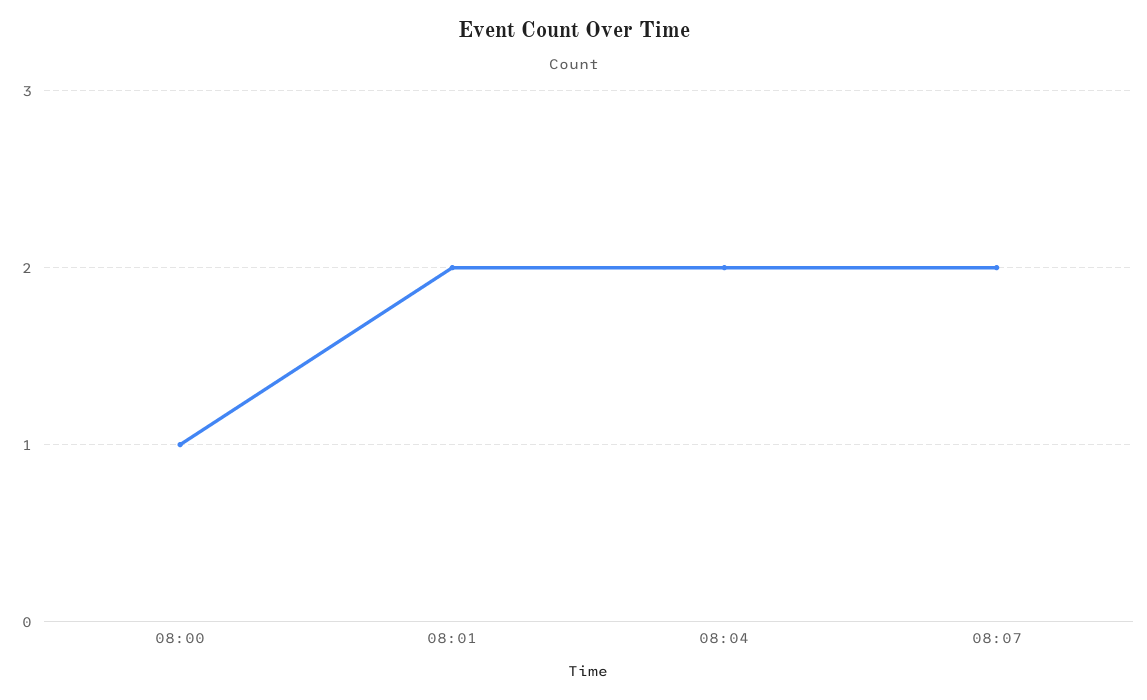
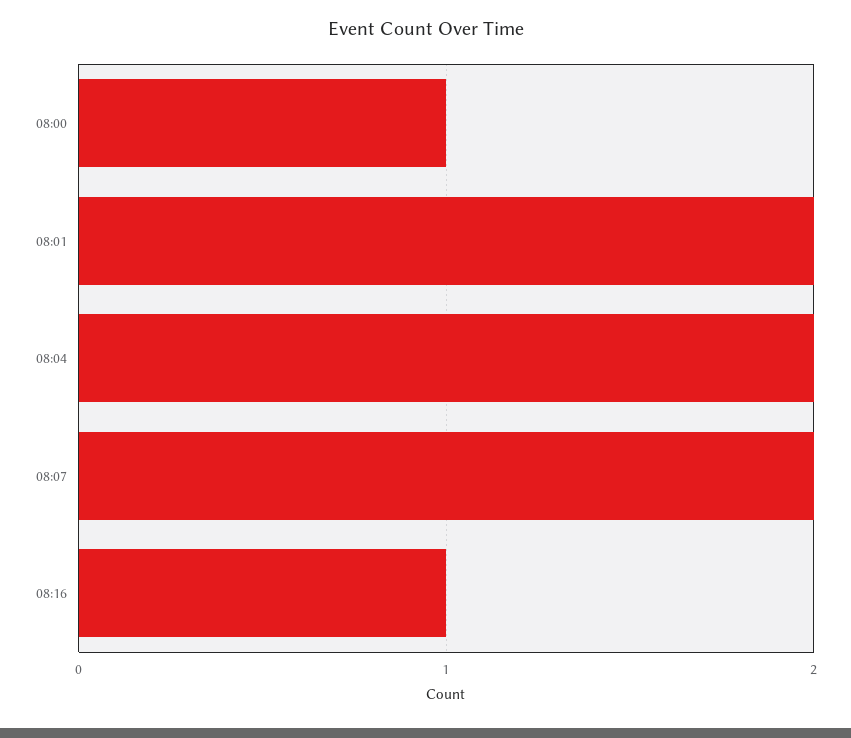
08:16: none -> 1

